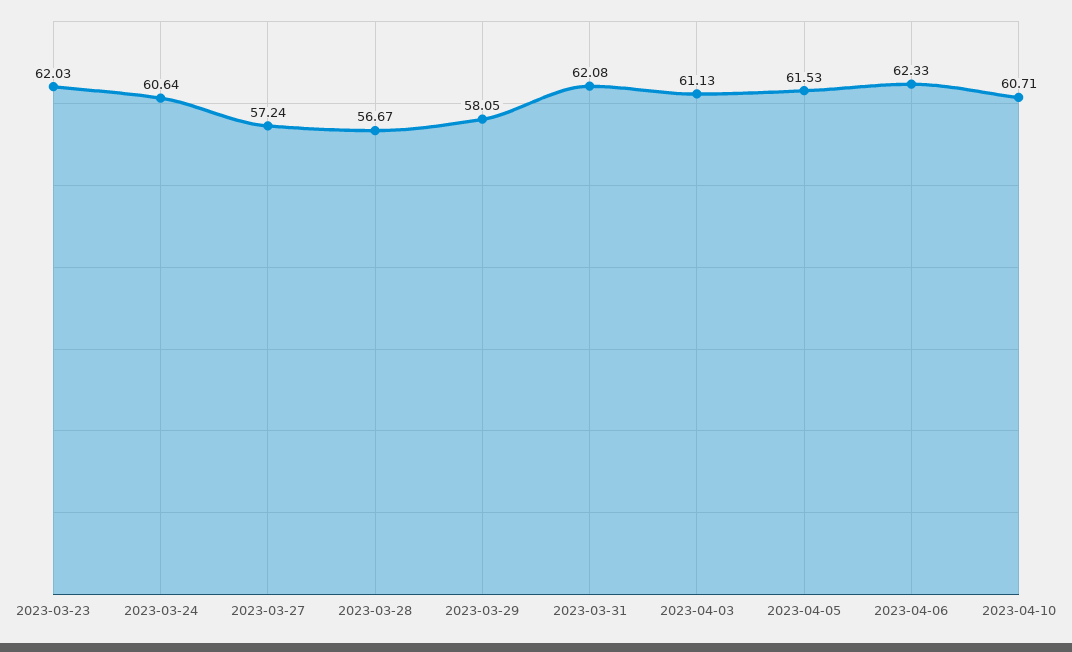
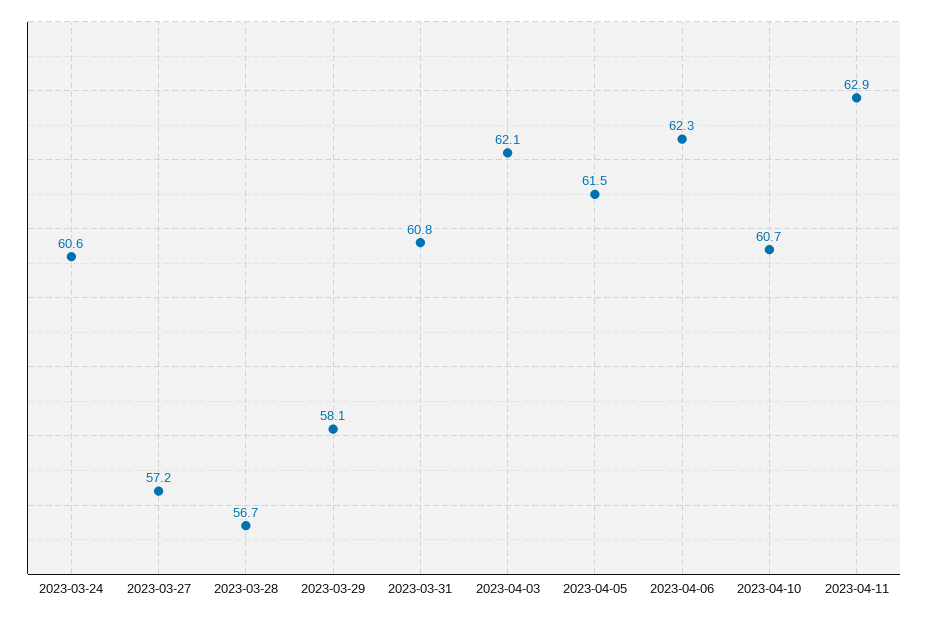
2023-03-23: 62.03 -> none
2023-03-31: 62.08 -> 60.8
2023-04-03: 61.13 -> 62.1
2023-04-11: none -> 62.9

